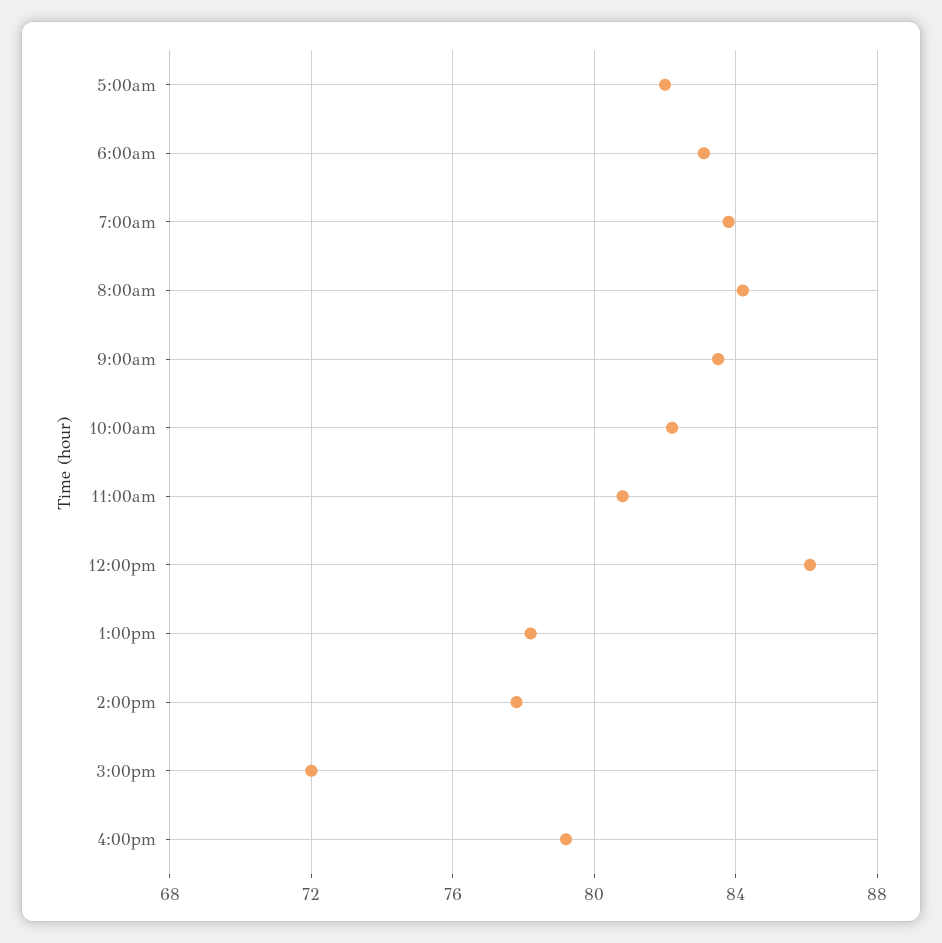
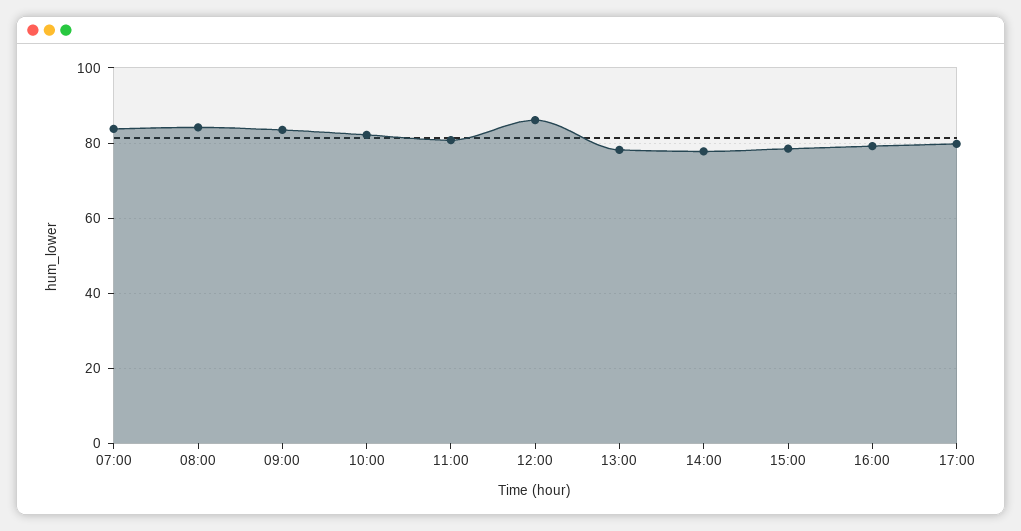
5:00am: 82 -> none
6:00am: 83 -> none
3:00pm: 72 -> 78
17:00: none -> 80

